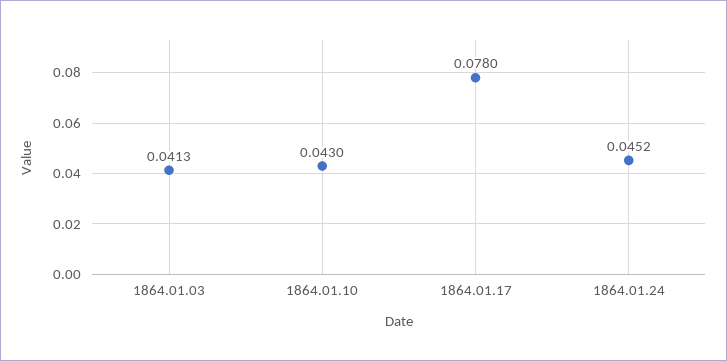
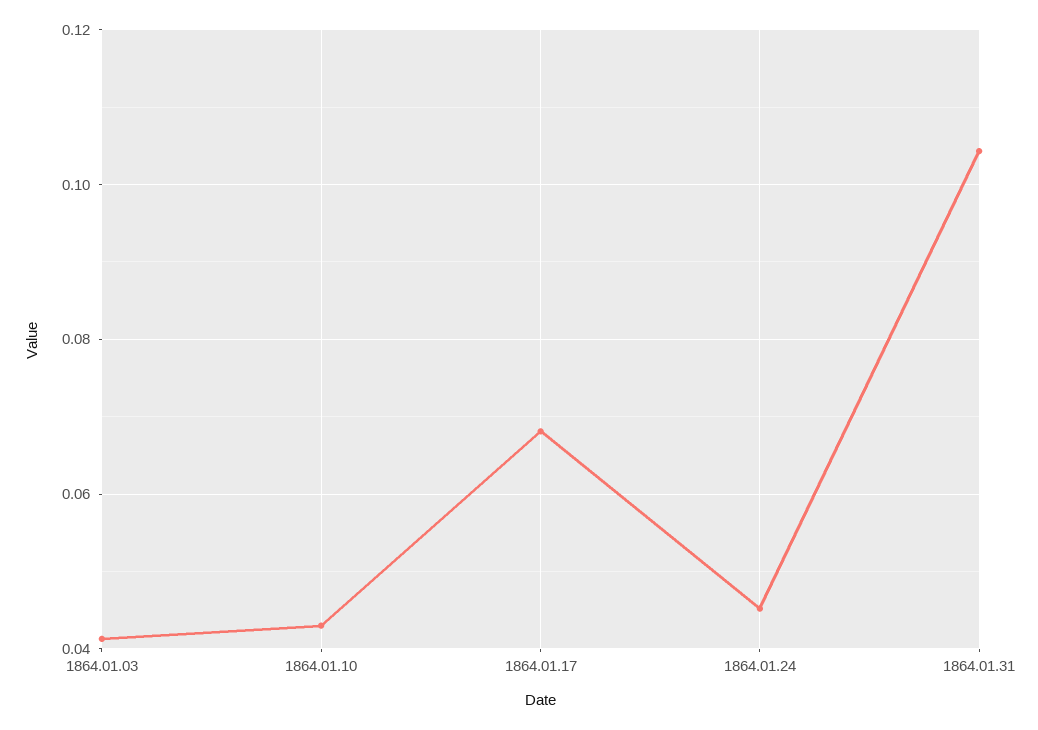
1864.01.17: 0.078 -> 0.068
1864.01.31: none -> 0.104

